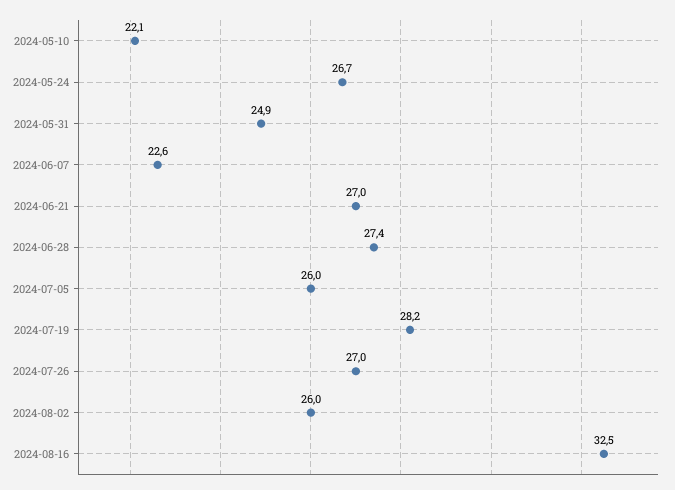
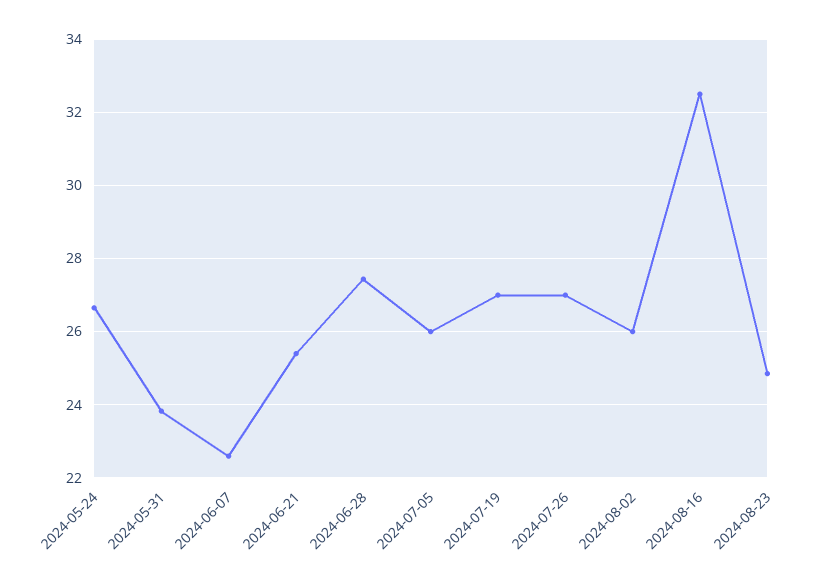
2024-05-10: 22.1 -> none
2024-05-31: 24.9 -> 23.8
2024-06-21: 27 -> 25.4
2024-07-19: 28.2 -> 27
2024-08-23: none -> 24.8

